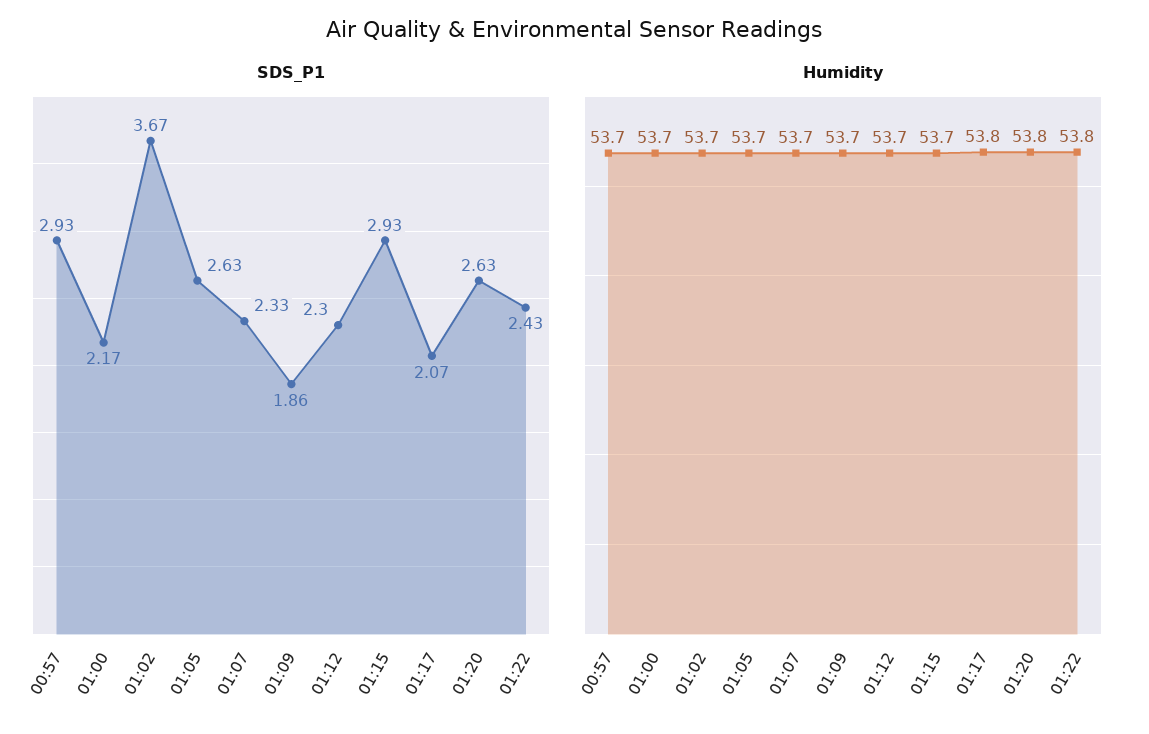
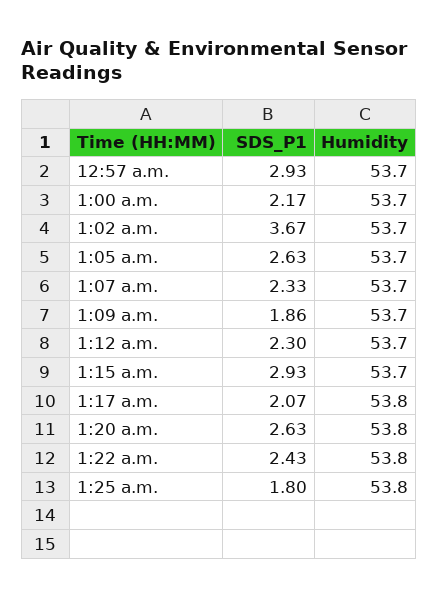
SDS_P1, 1:25 a.m.: none -> 1.8
Humidity, 1:25 a.m.: none -> 53.8

